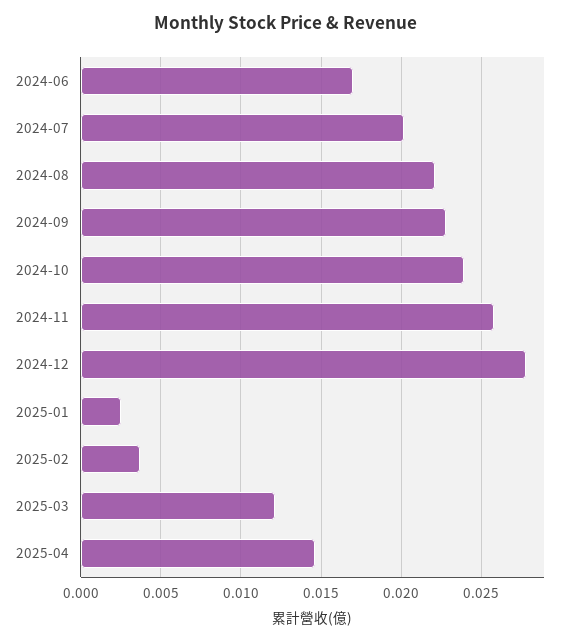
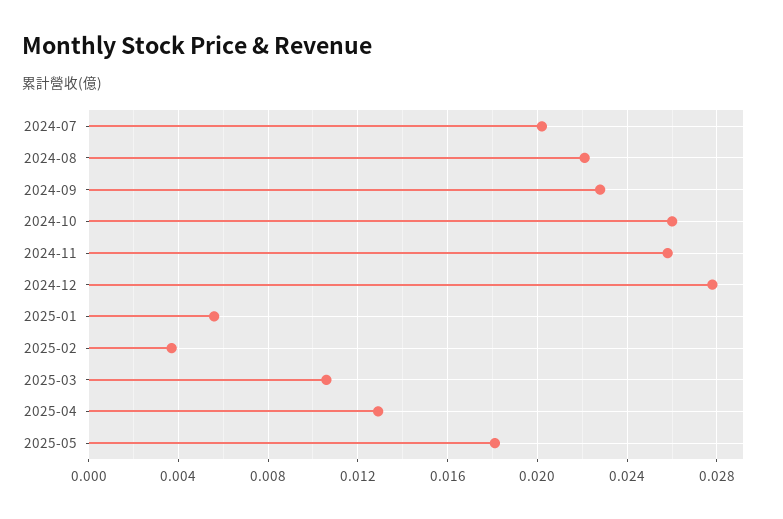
2024-06: 0.017 -> none
2024-10: 0.024 -> 0.026
2025-01: 0.0025 -> 0.0055
2025-03: 0.012 -> 0.0105
2025-04: 0.0145 -> 0.013
2025-05: none -> 0.018

